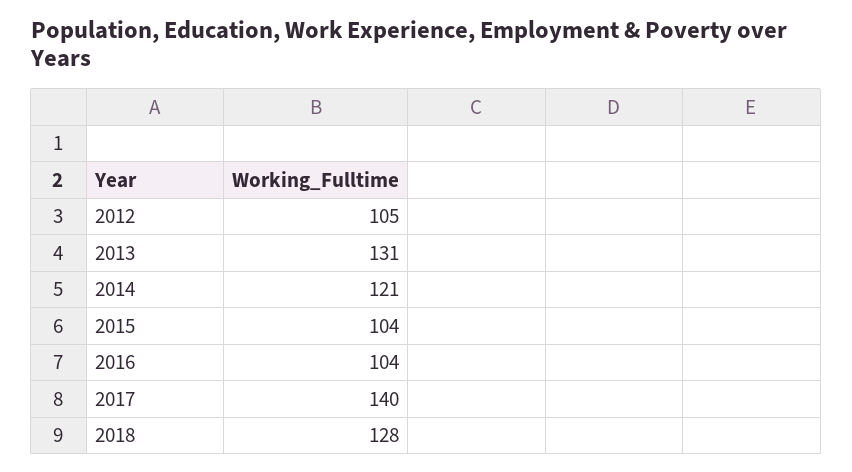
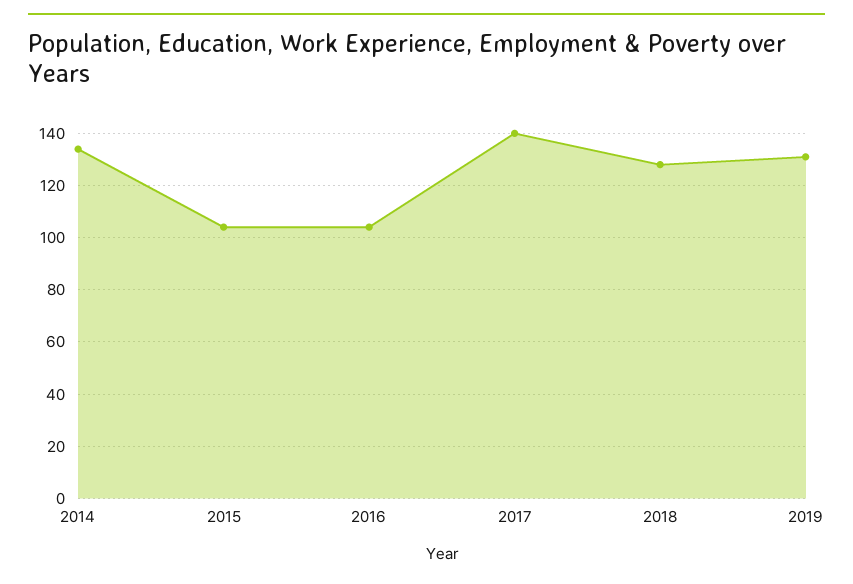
2012: 105 -> none
2013: 131 -> none
2014: 121 -> 135
2019: none -> 130

